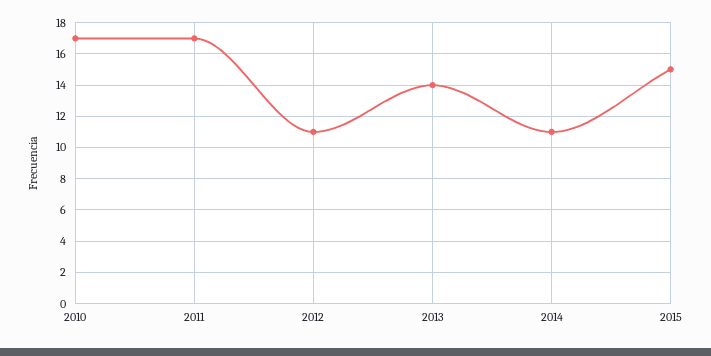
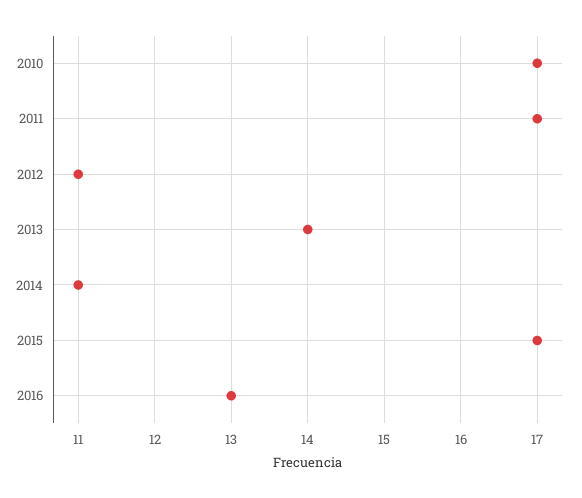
2015: 15 -> 17
2016: none -> 13

